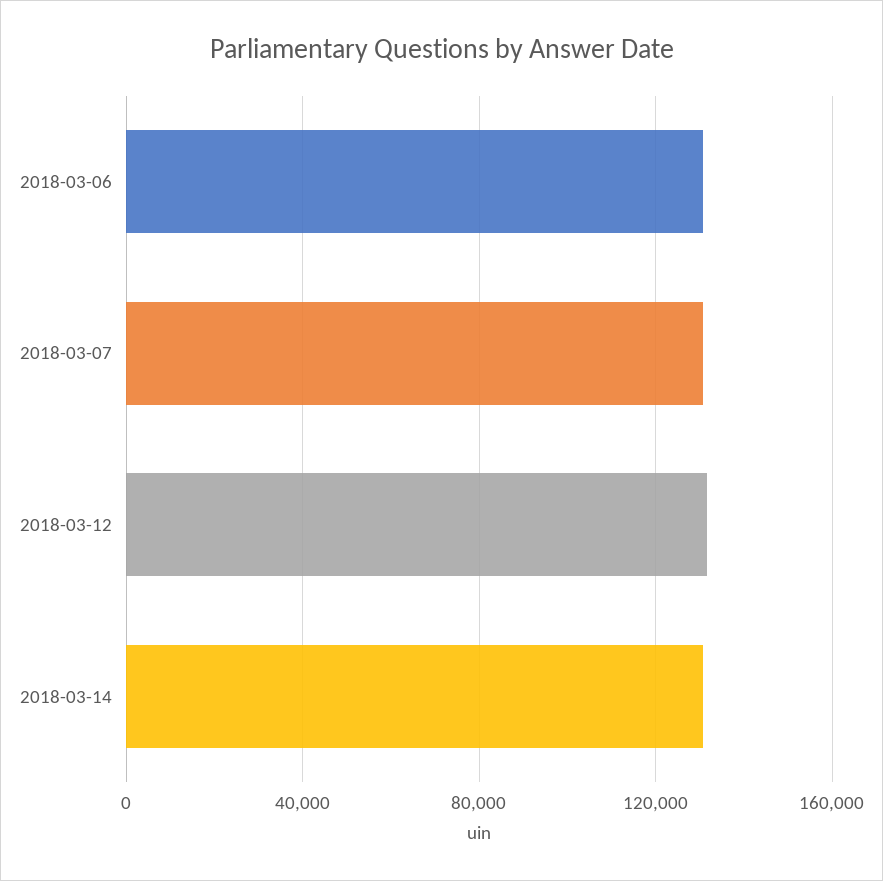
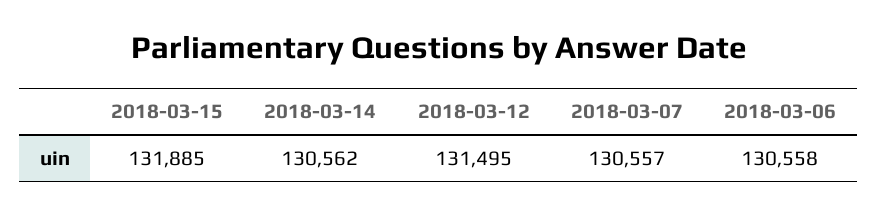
2018-03-15: none -> 131885

